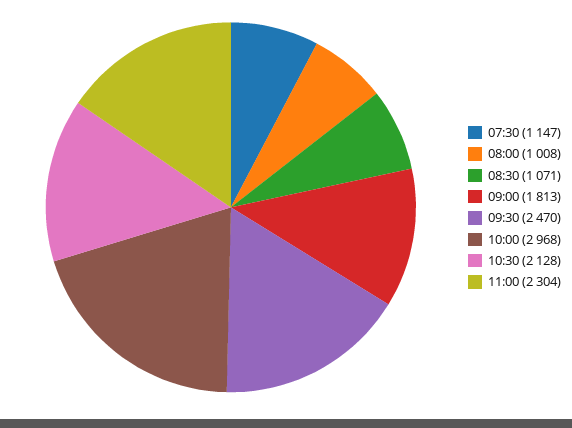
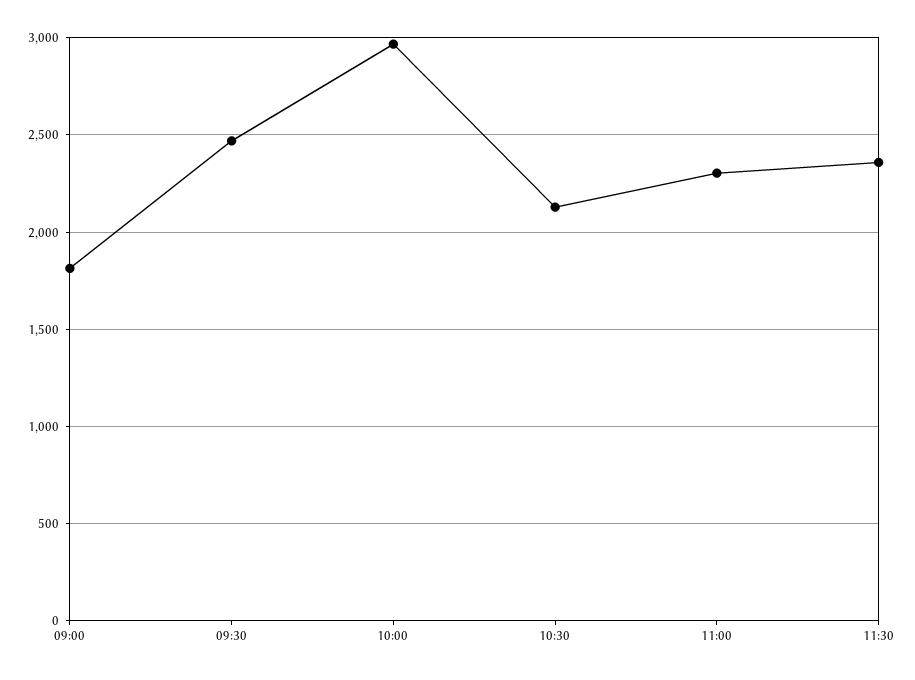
07:30: 1147 -> none
08:00: 1008 -> none
08:30: 1071 -> none
11:30: none -> 2350

